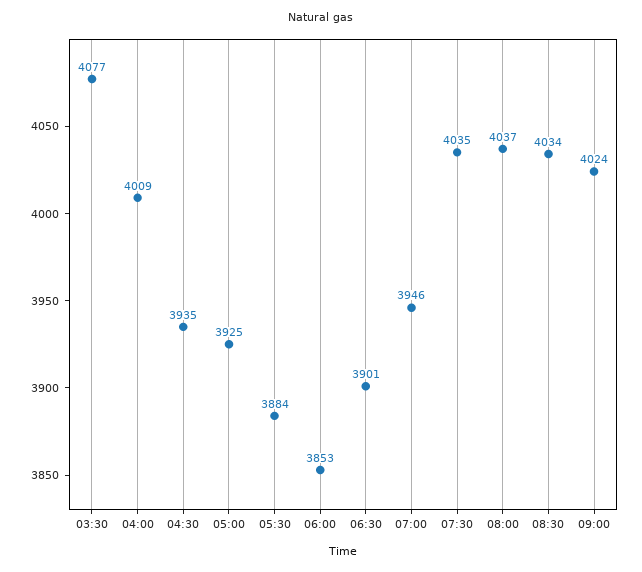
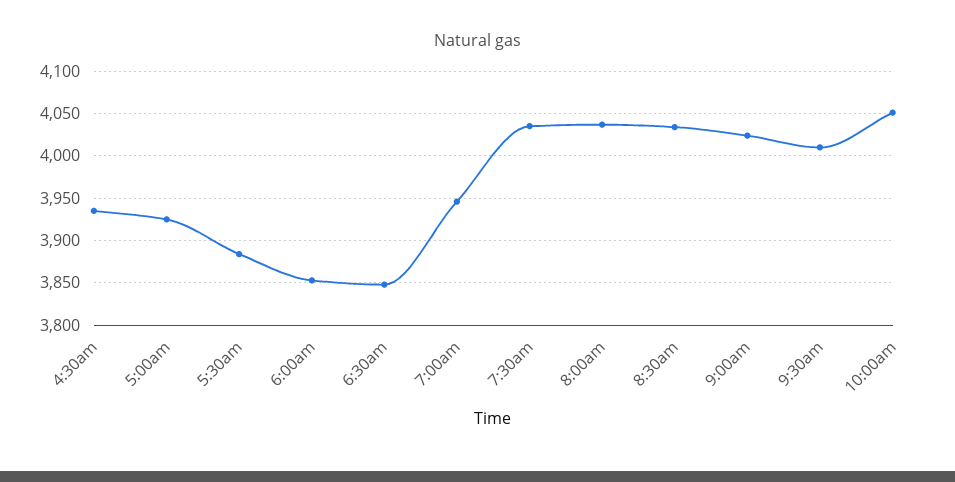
03:30: 4077 -> none
04:00: 4009 -> none
06:30: 3901 -> 3850
9:30am: none -> 4010
10:00am: none -> 4050

